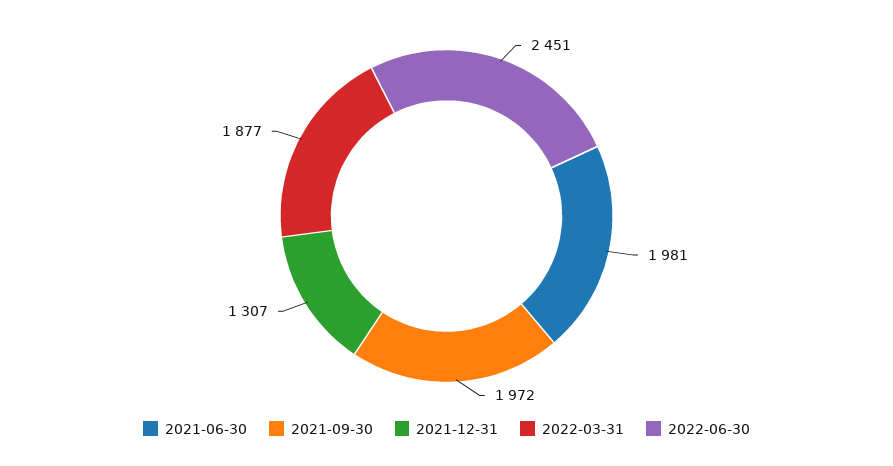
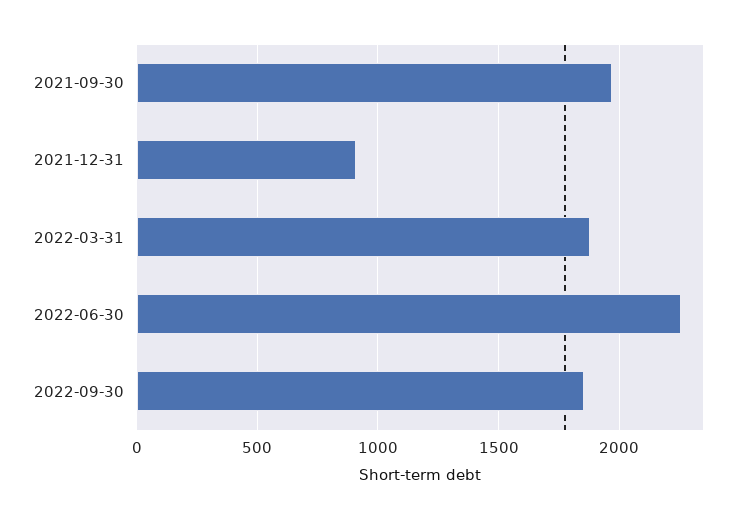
2021-06-30: 1981 -> none
2021-12-31: 1307 -> 900
2022-06-30: 2451 -> 2250
2022-09-30: none -> 1850

